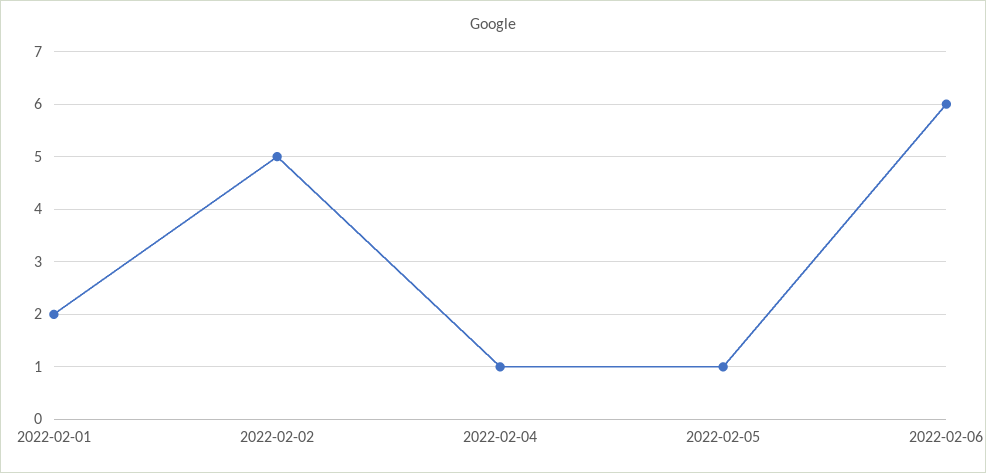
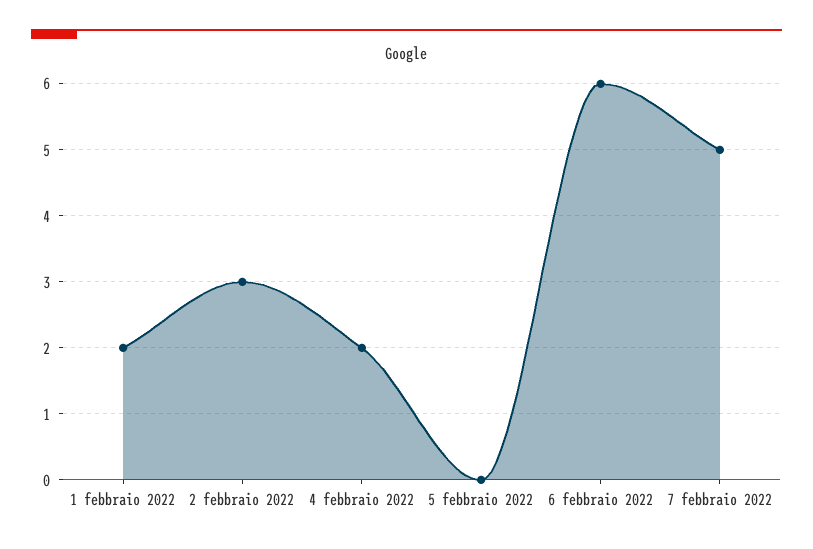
2022-02-02: 5 -> 3
2022-02-04: 1 -> 2
2022-02-05: 1 -> 0
7 febbraio 2022: none -> 5

